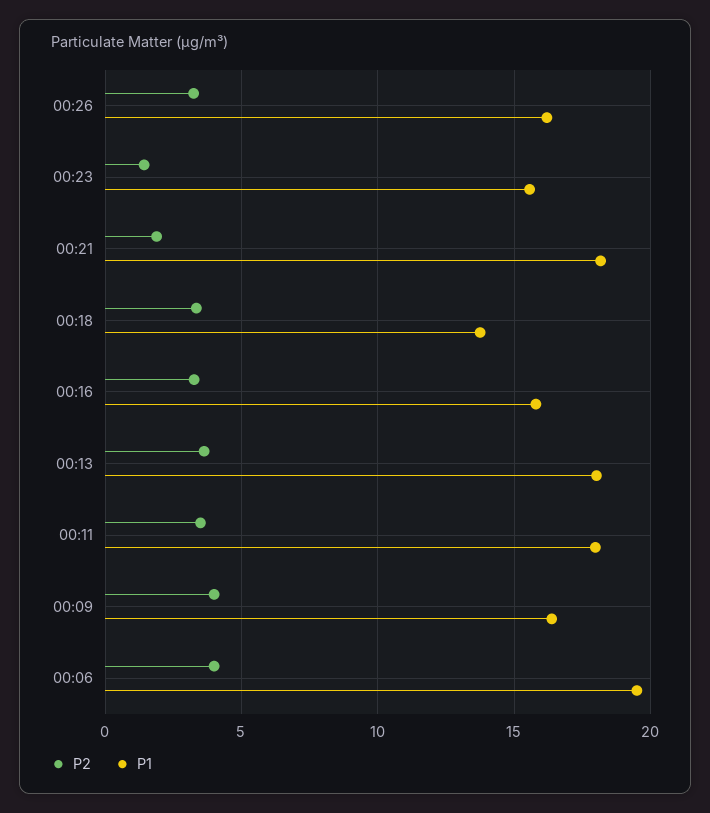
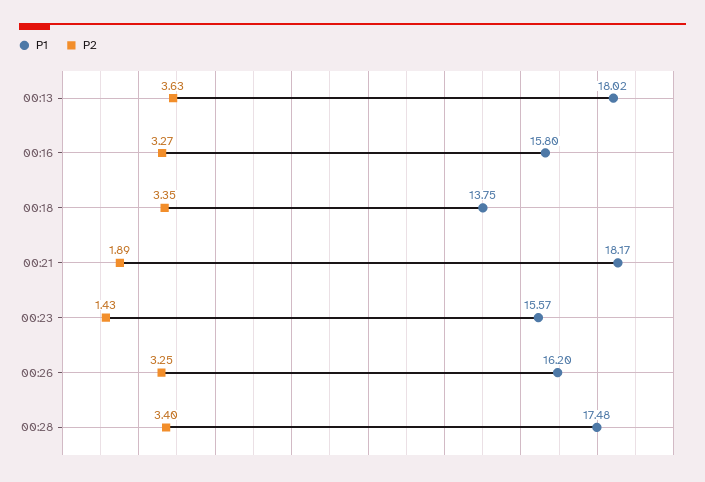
P2, 00:11: 3.5 -> none
P1, 00:11: 18 -> none
P2, 00:09: 4 -> none
P1, 00:09: 16.5 -> none
P2, 00:06: 4 -> none
P1, 00:06: 19.5 -> none
P1, 00:28: none -> 17.48
P2, 00:28: none -> 3.4

